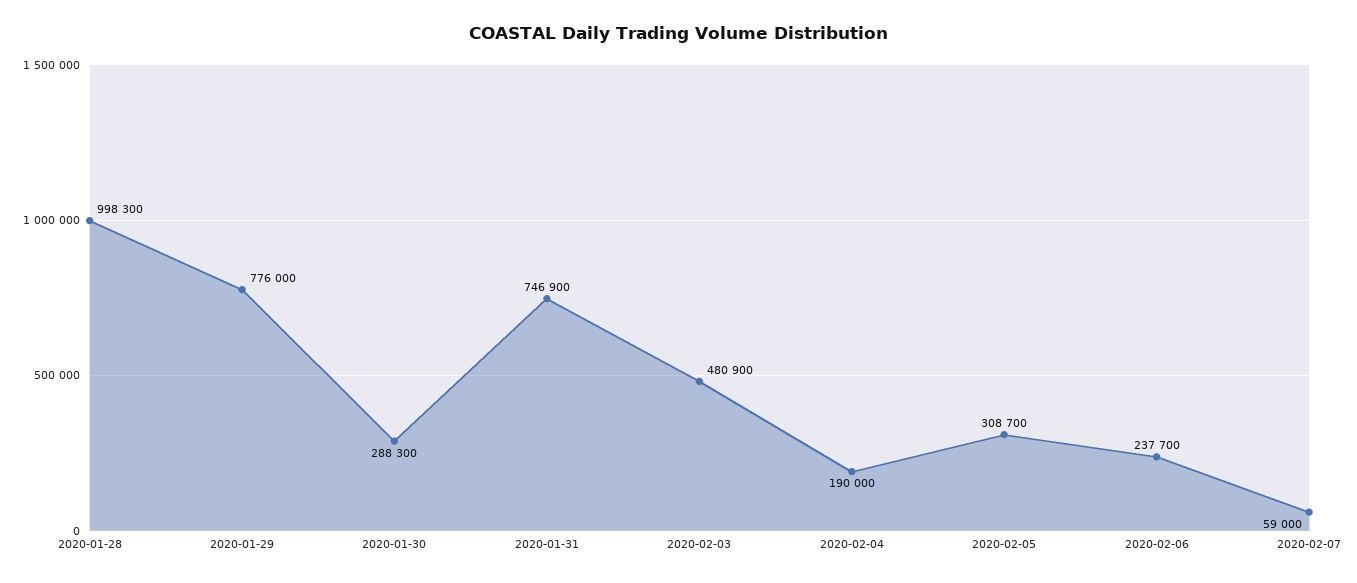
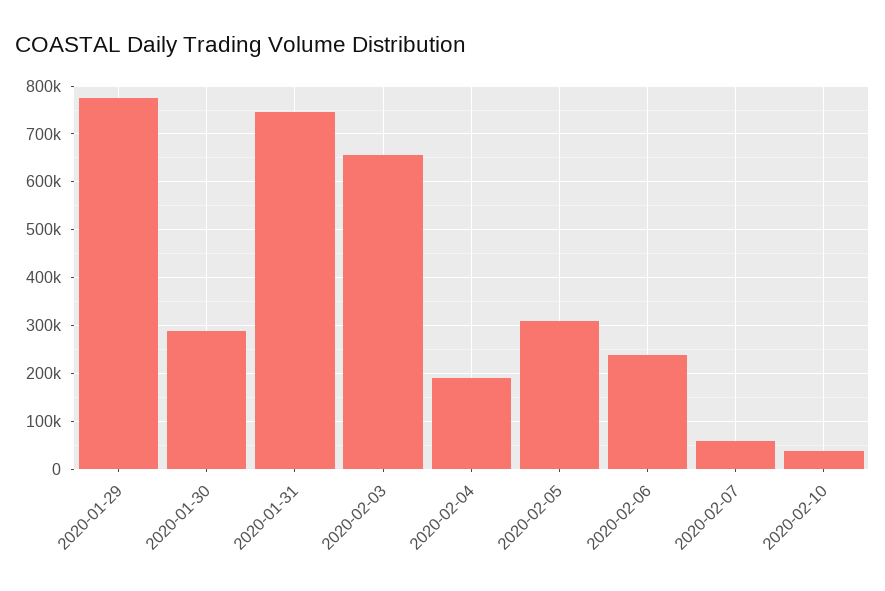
2020-01-28: 998300 -> none
2020-02-03: 480900 -> 660000
2020-02-10: none -> 40000

